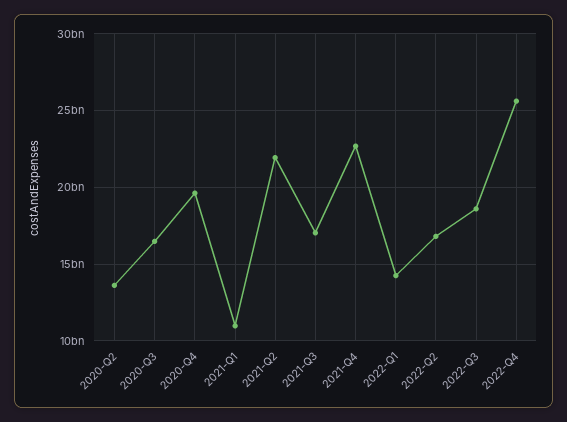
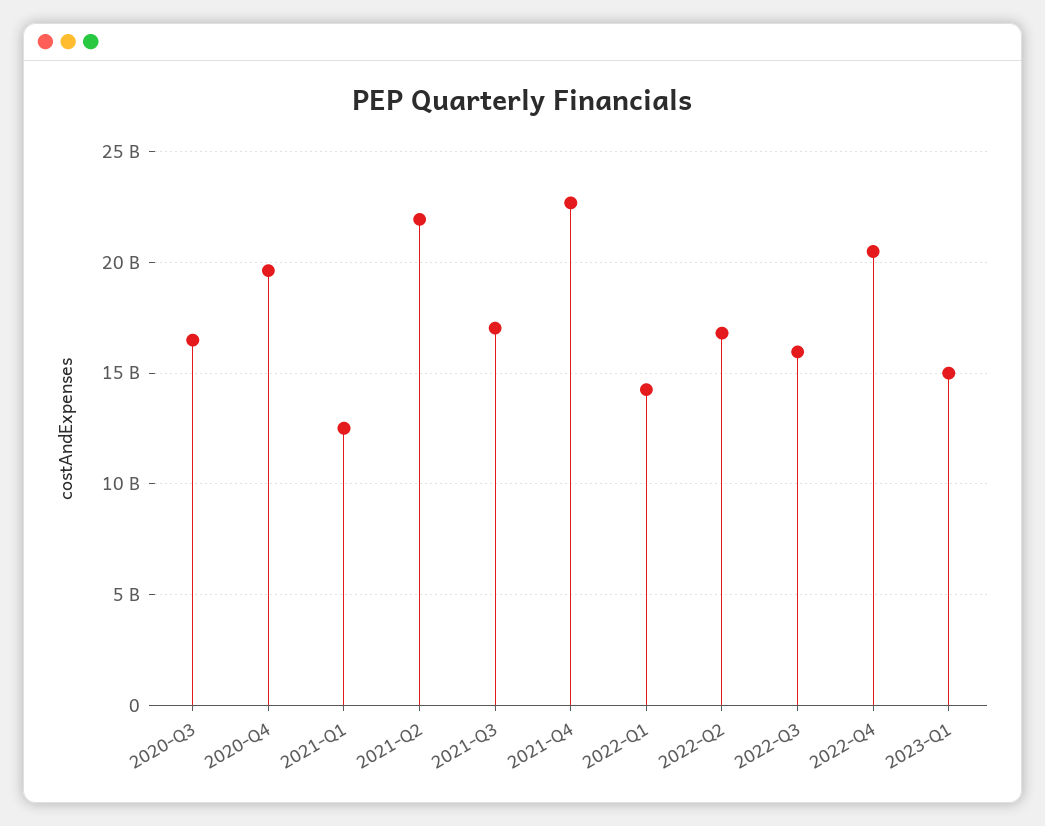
2020-Q2: 13500000000 -> none
2021-Q1: 11000000000 -> 12500000000
2022-Q3: 18500000000 -> 16000000000
2022-Q4: 25500000000 -> 20500000000
2023-Q1: none -> 15000000000

